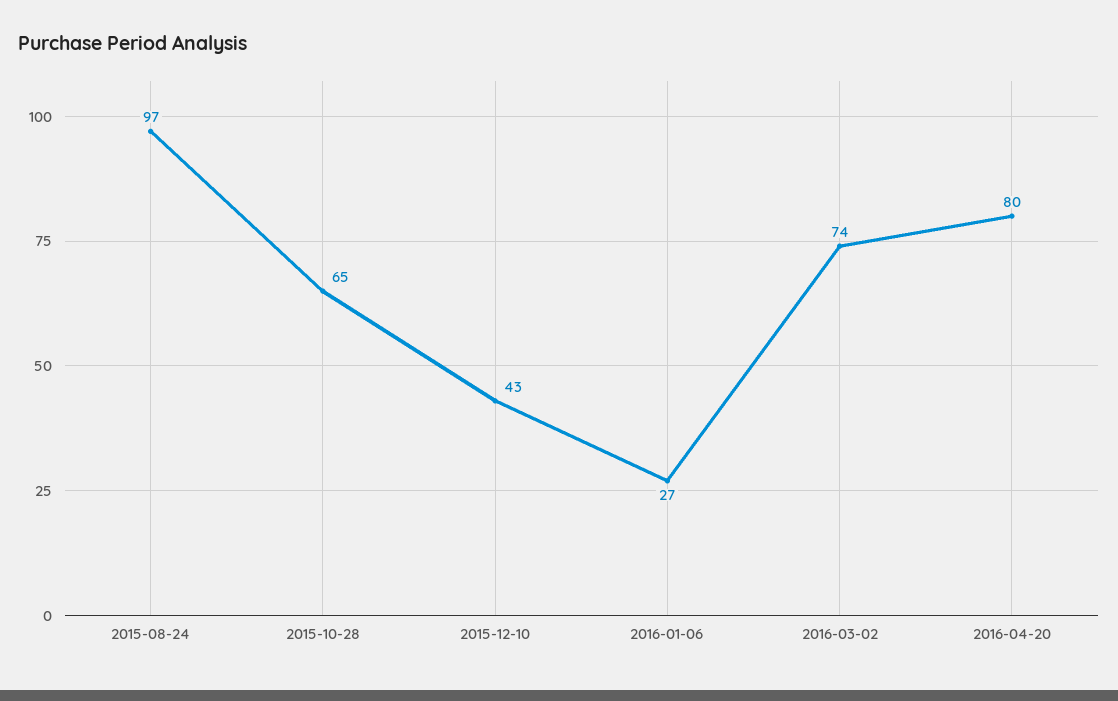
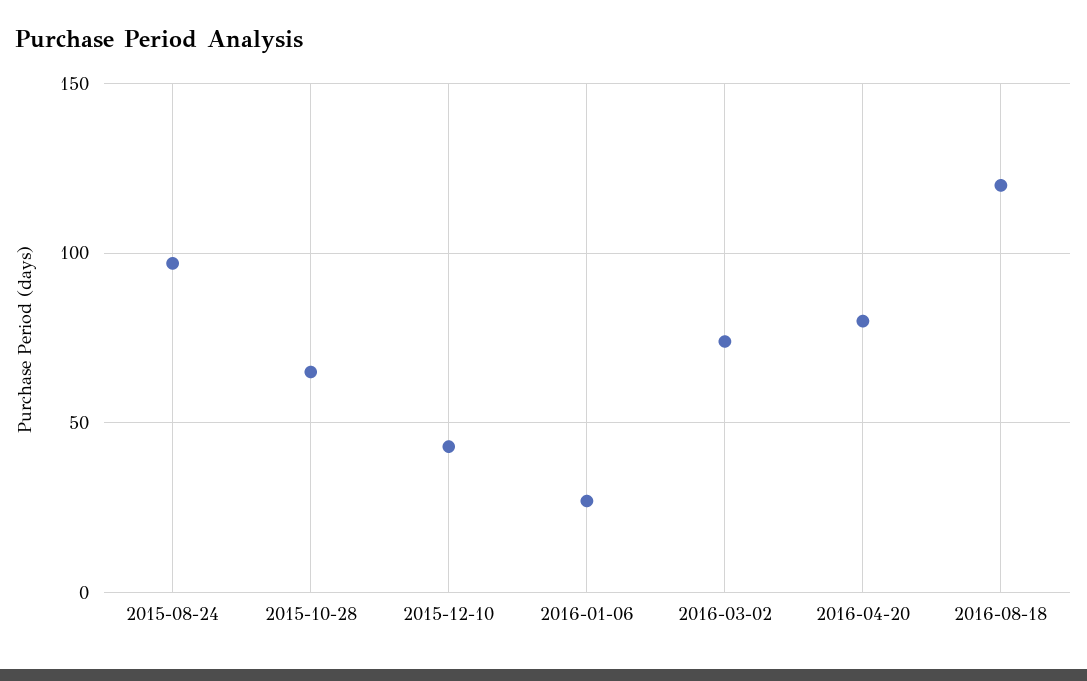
2016-08-18: none -> 120

